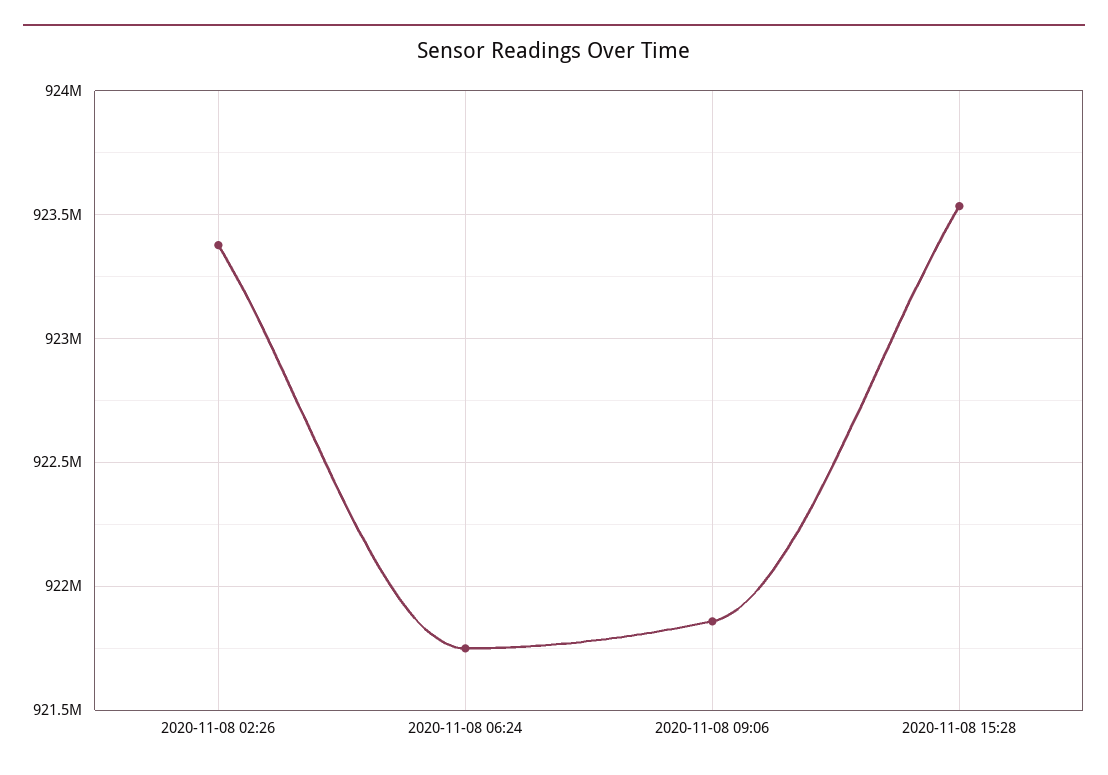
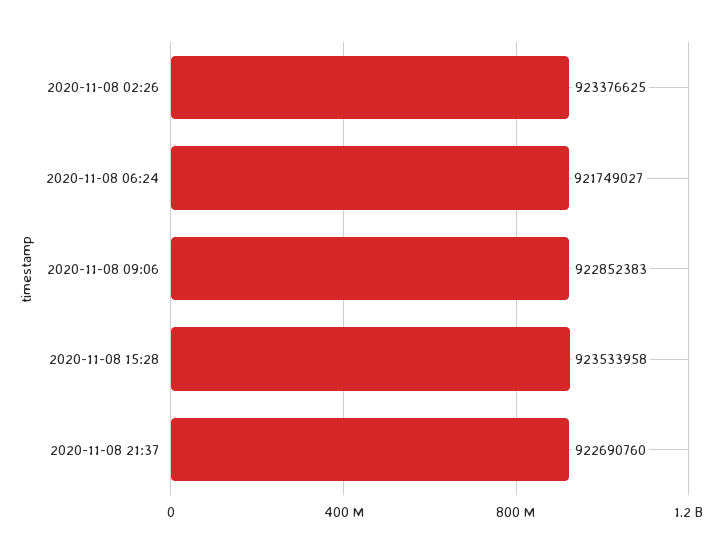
2020-11-08 09:06: 921850000 -> 922852383
2020-11-08 21:37: none -> 922690760

